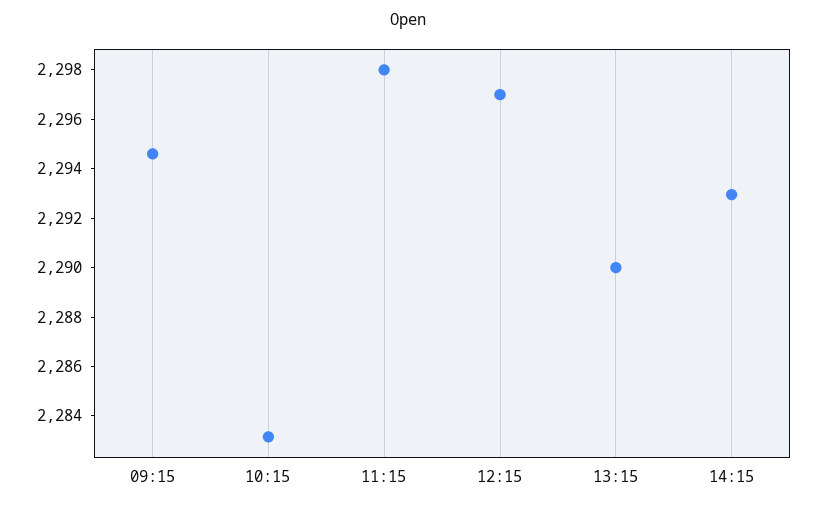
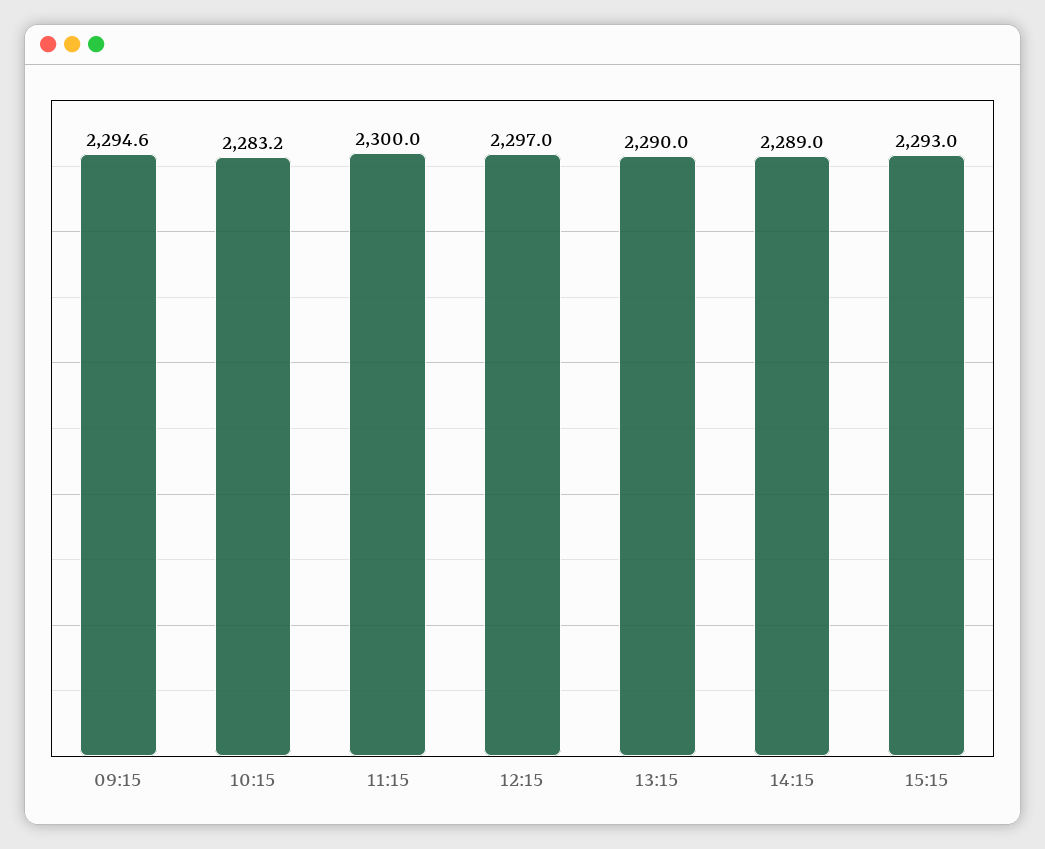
11:15: 2298 -> 2300
14:15: 2293 -> 2289
15:15: none -> 2293

